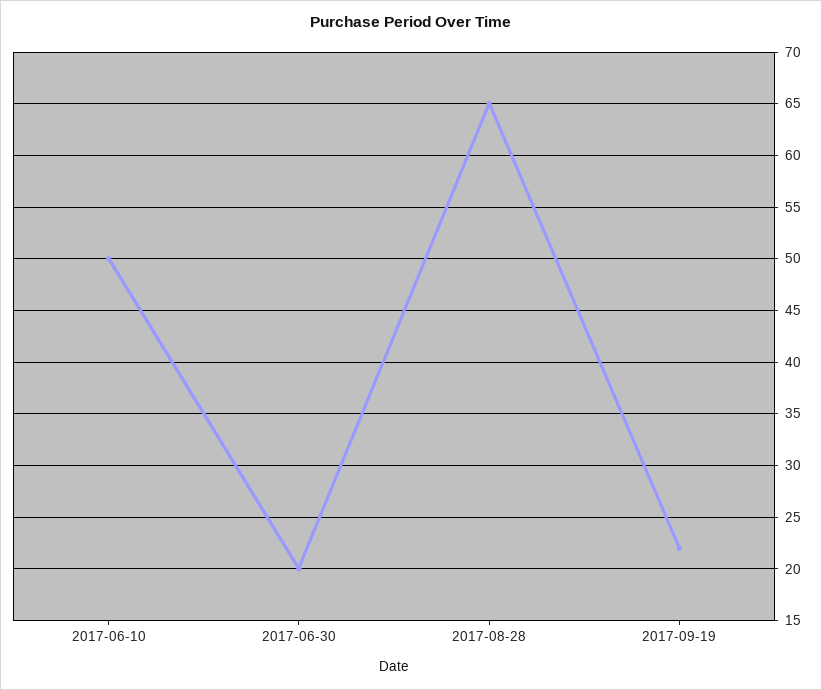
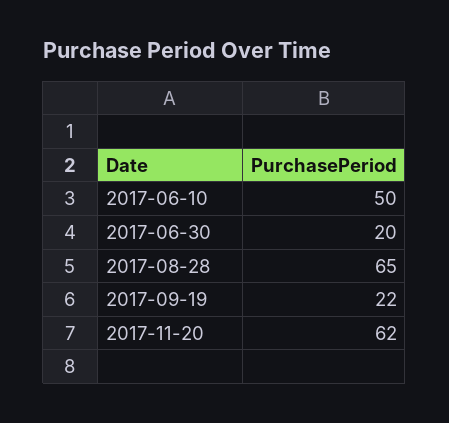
2017-11-20: none -> 62

